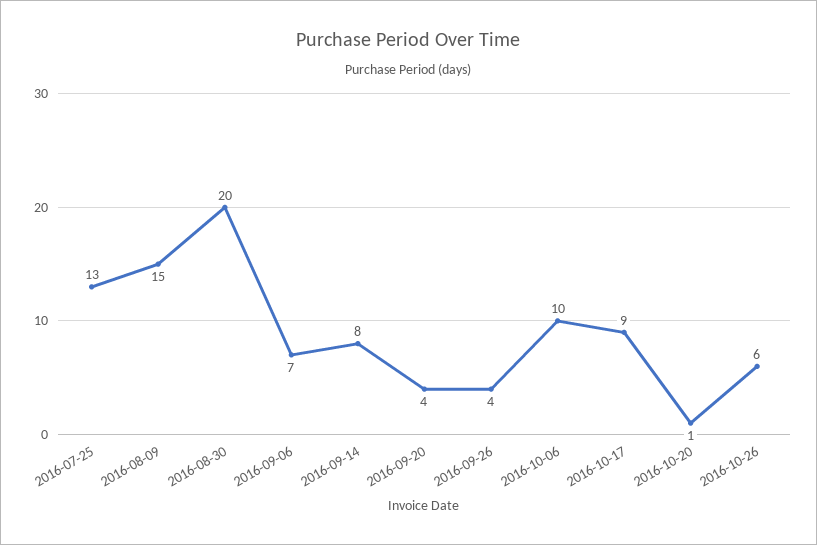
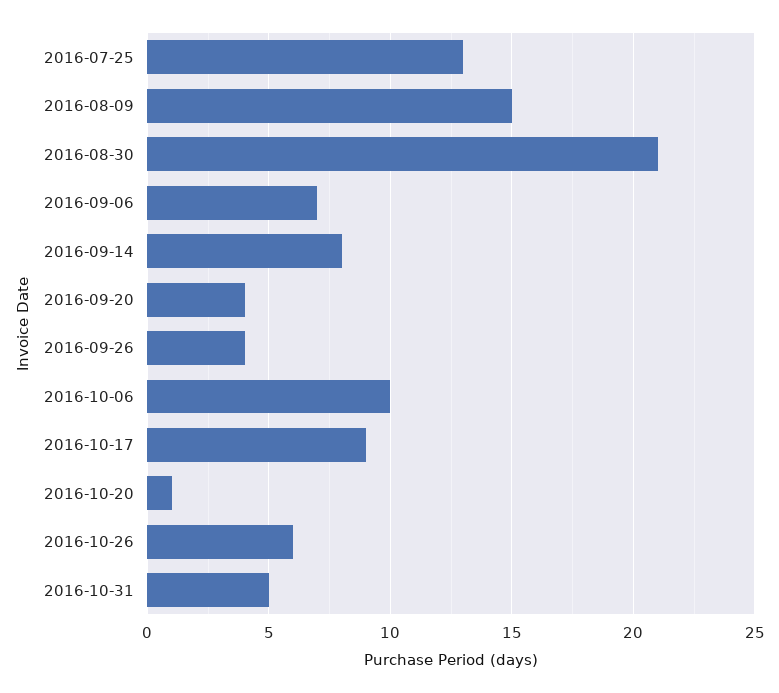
2016-08-30: 20 -> 21
2016-10-31: none -> 5

